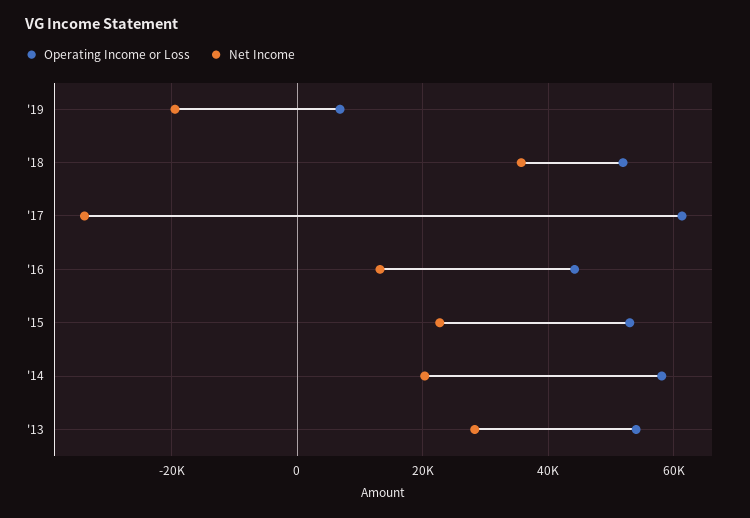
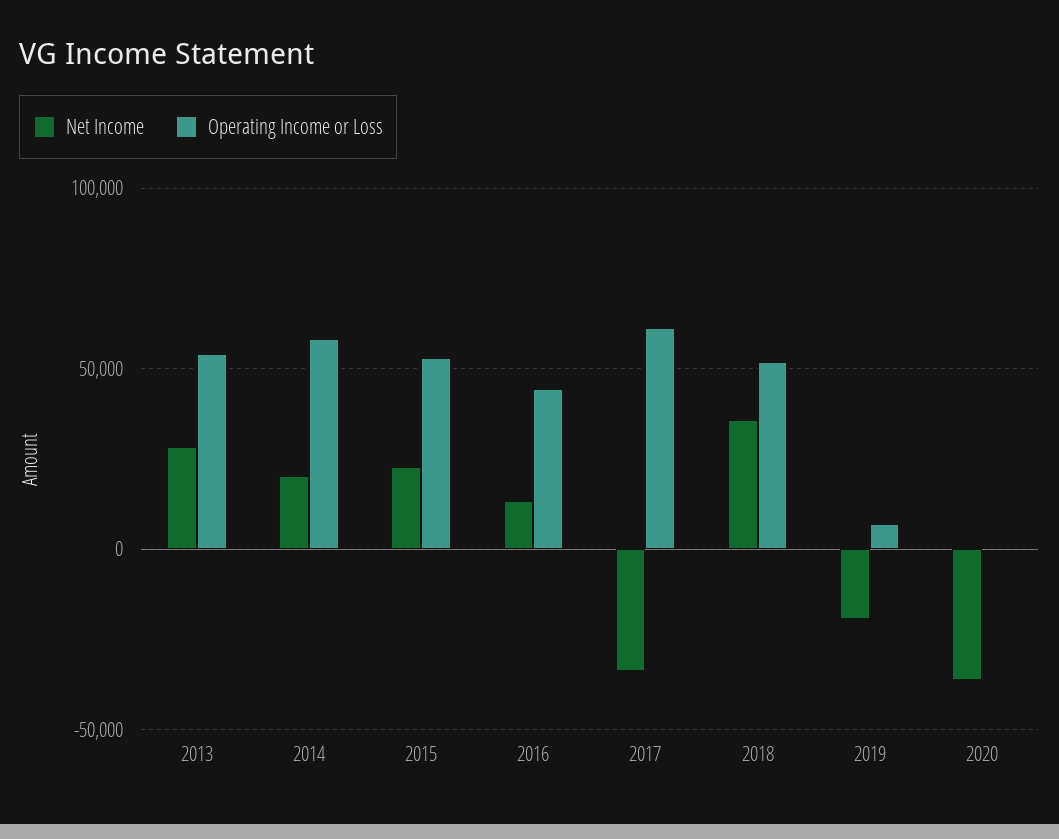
Net Income, 2020: none -> -35000
Operating Income or Loss, 2020: none -> 0

